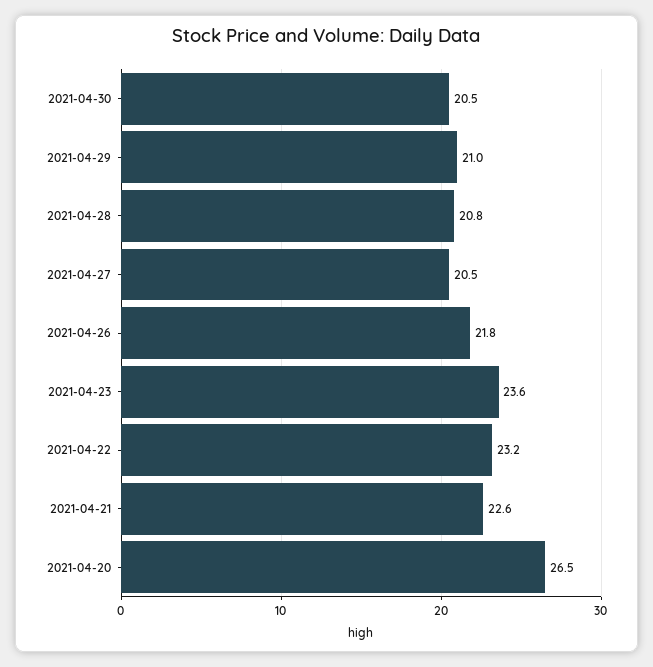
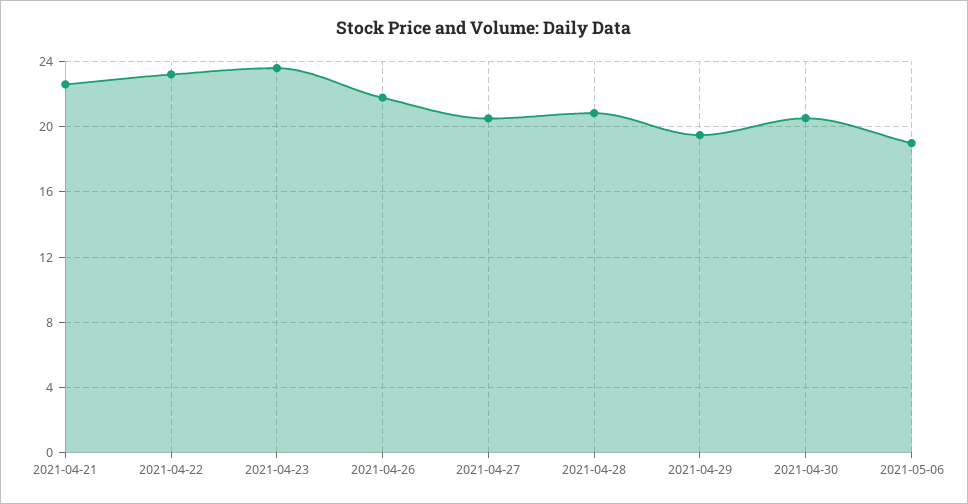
2021-04-29: 21 -> 19.5
2021-04-20: 26.5 -> none
2021-05-06: none -> 19

